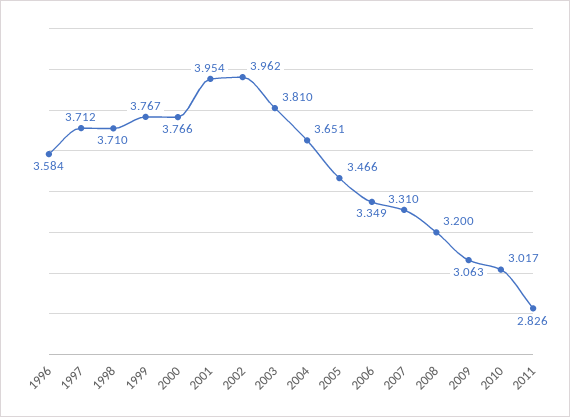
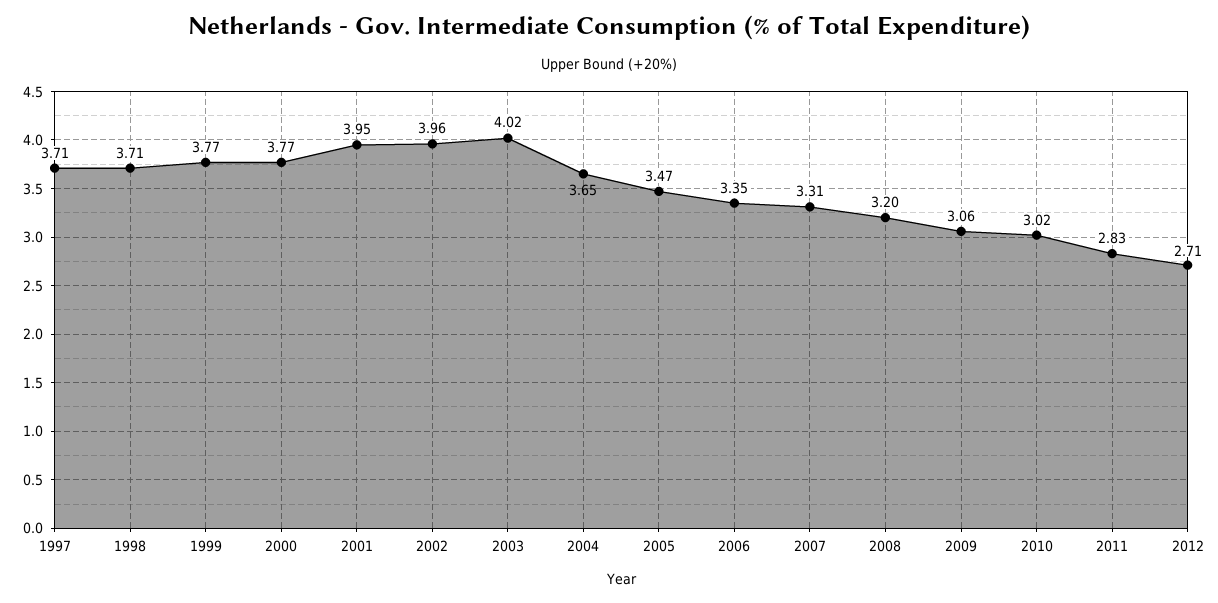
1996: 3.584 -> none
2003: 3.81 -> 4.02
2012: none -> 2.71

